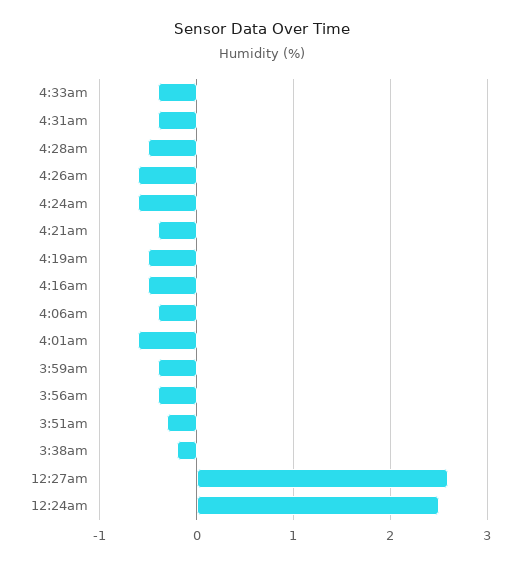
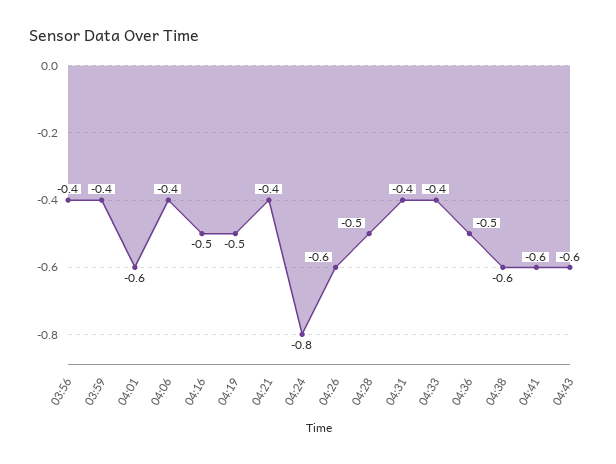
4:24am: -0.6 -> -0.8
3:51am: -0.3 -> none
3:38am: -0.2 -> none
12:27am: 2.6 -> none
12:24am: 2.5 -> none
04:36: none -> -0.5
04:38: none -> -0.6
04:41: none -> -0.6
04:43: none -> -0.6

